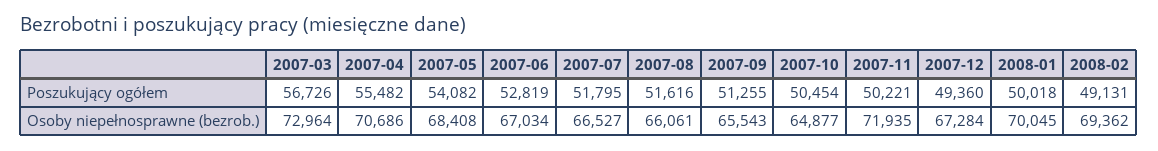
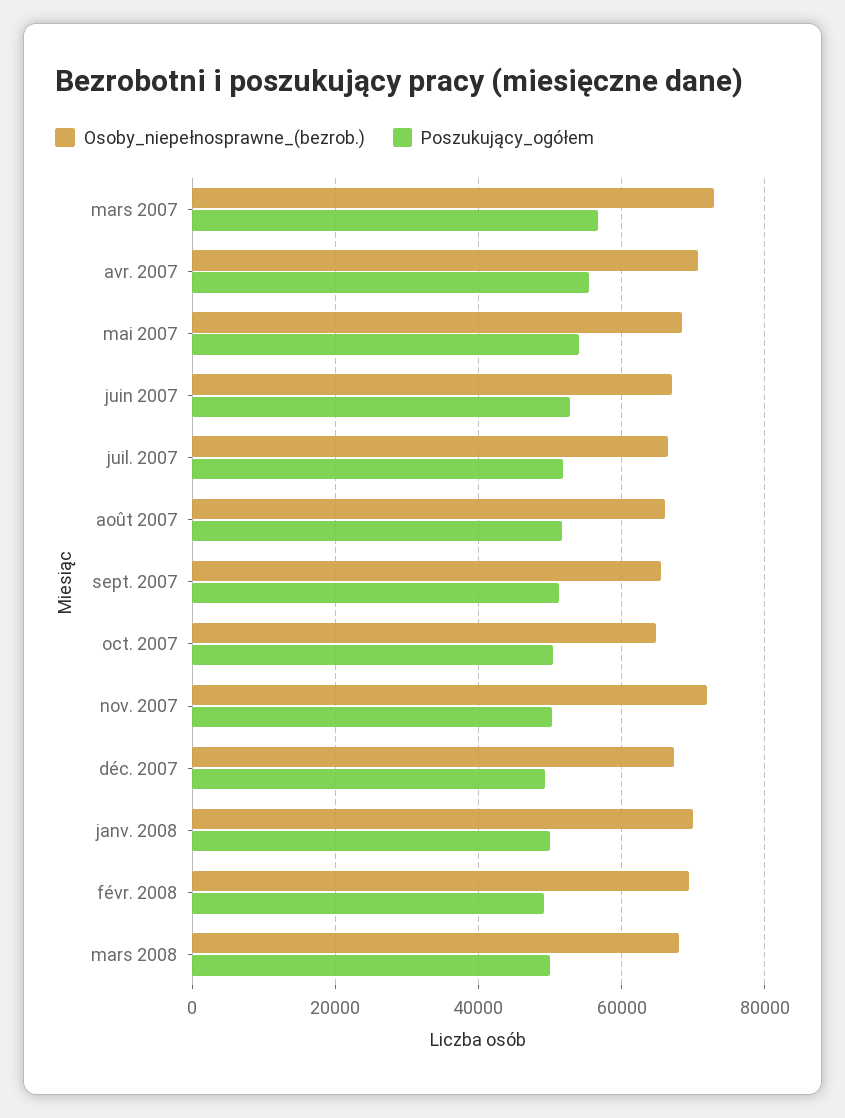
Osoby niepełnosprawne (bezrob.), mars 2008: none -> 68000
Poszukujący ogółem, mars 2008: none -> 50000

